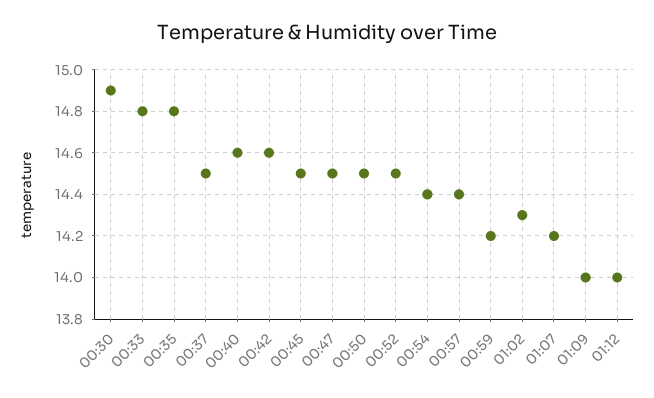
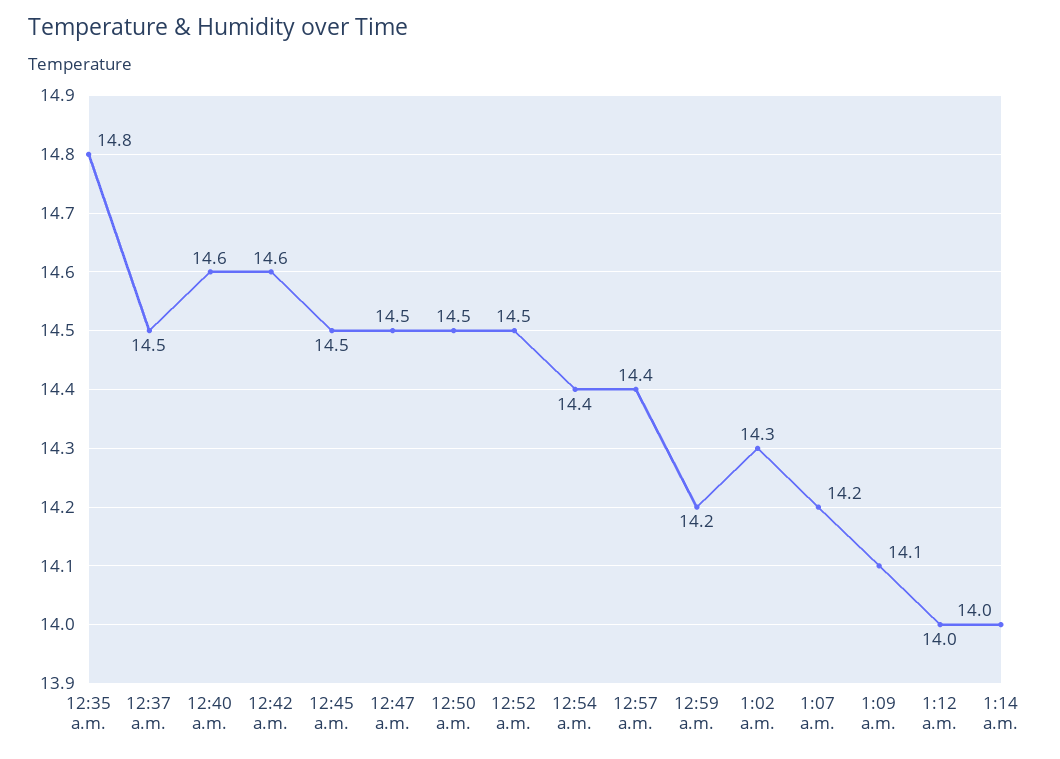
00:30: 14.9 -> none
00:33: 14.8 -> none
01:09: 14 -> 14.1
1:14 a.m.: none -> 14

